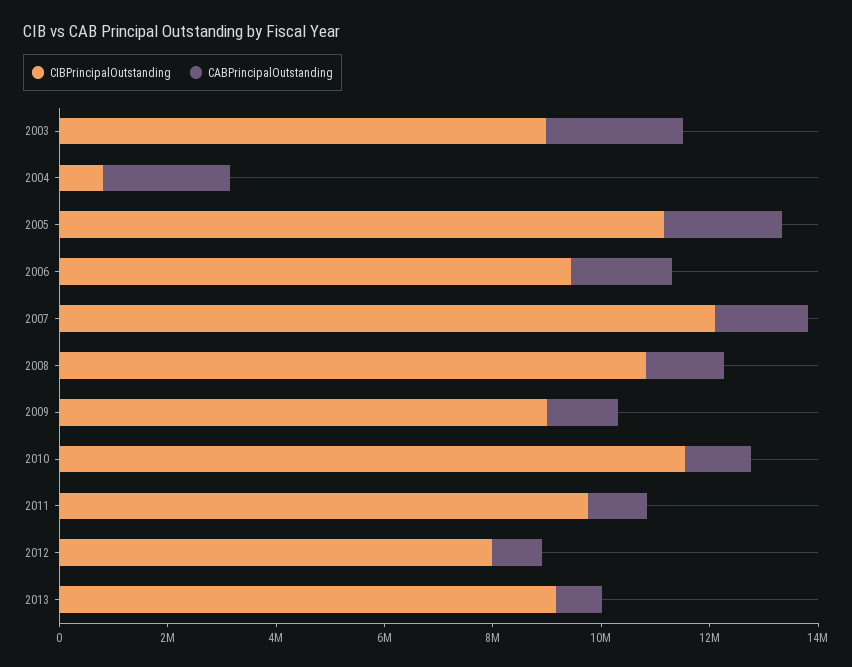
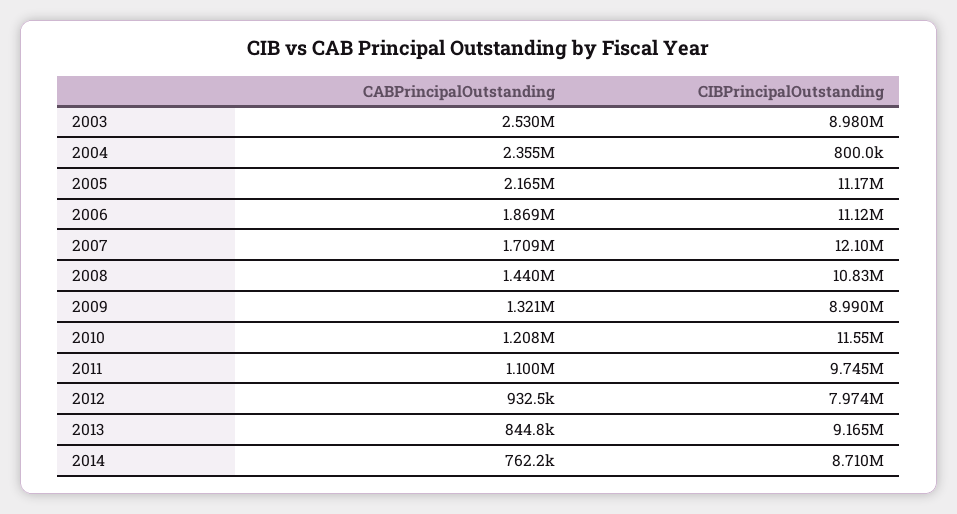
CIBPrincipalOutstanding, 2006: 9500000 -> 11120000
CABPrincipalOutstanding, 2014: none -> 762200
CIBPrincipalOutstanding, 2014: none -> 8710000

